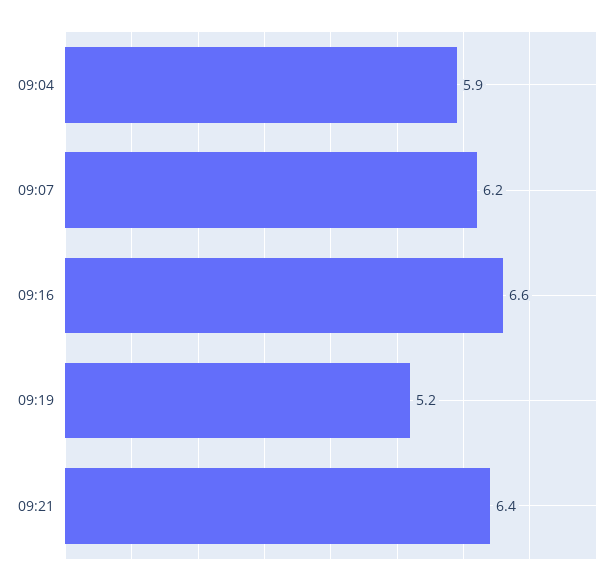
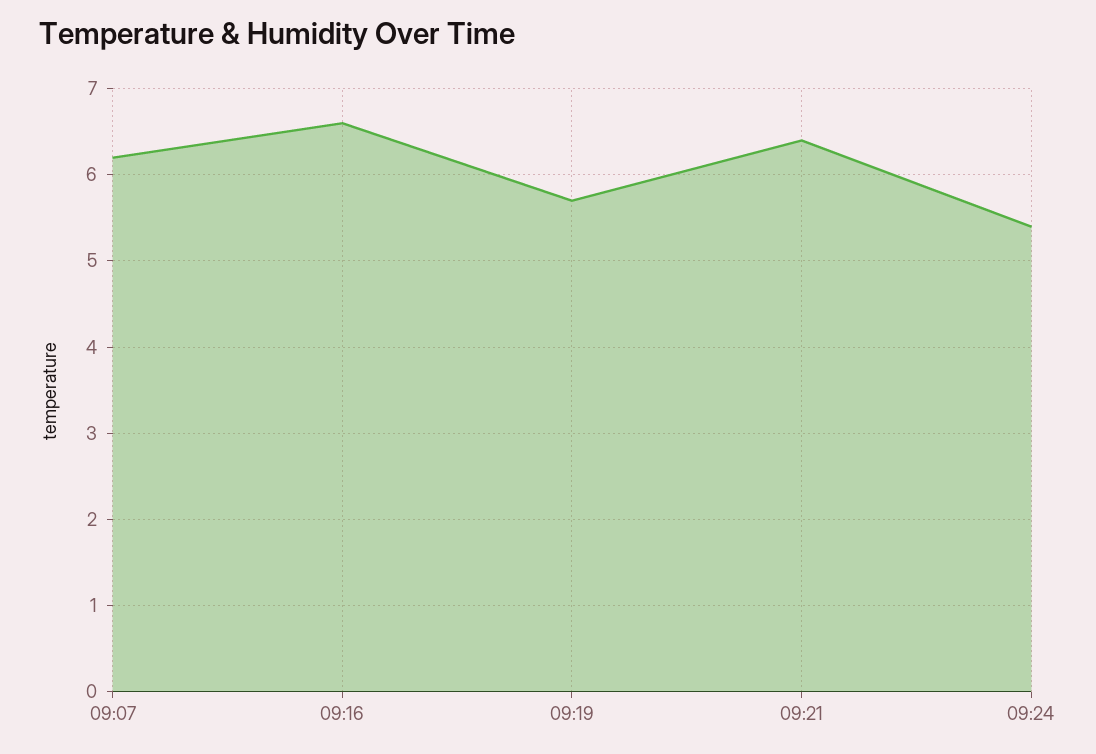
09:04: 5.9 -> none
09:19: 5.2 -> 5.7
09:24: none -> 5.4

